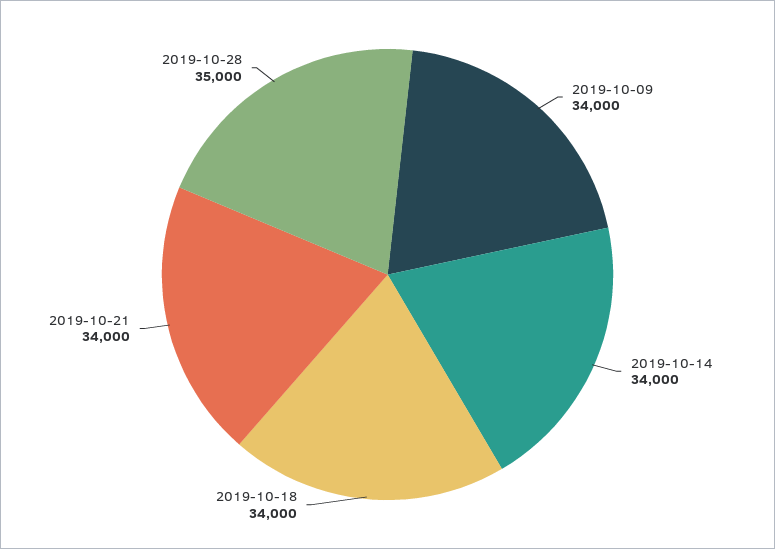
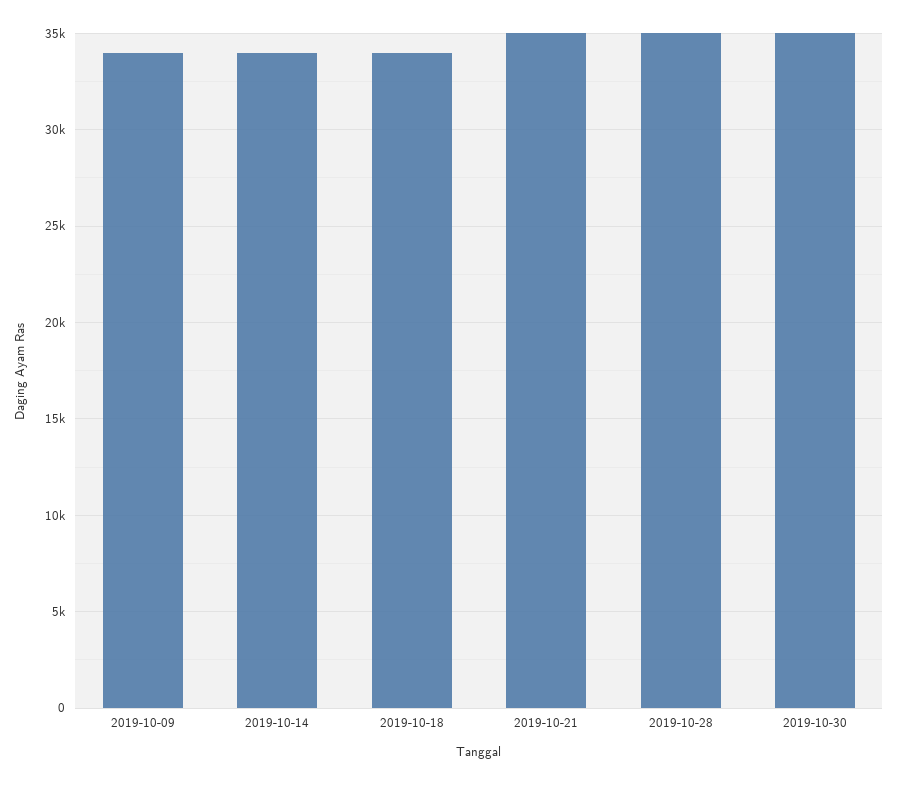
2019-10-21: 34000 -> 35000
2019-10-30: none -> 35000

